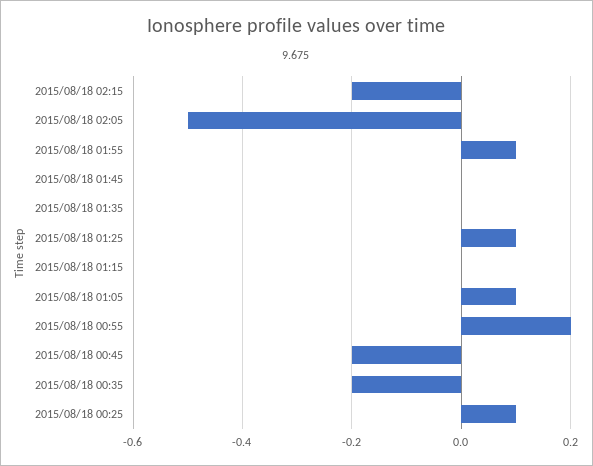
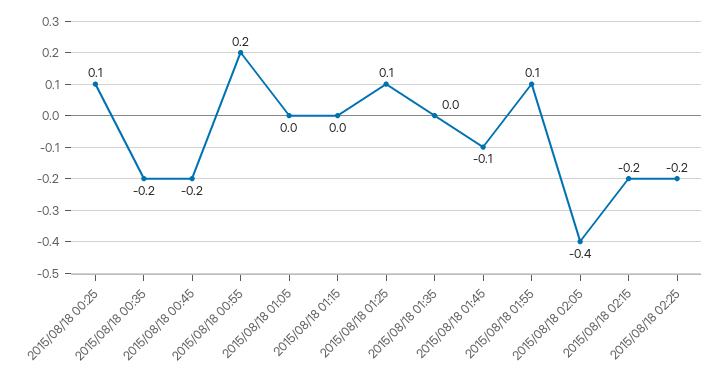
2015/08/18 02:05: -0.5 -> -0.4
2015/08/18 01:45: 0 -> -0.1
2015/08/18 01:05: 0.1 -> 0
2015/08/18 02:25: none -> -0.2

